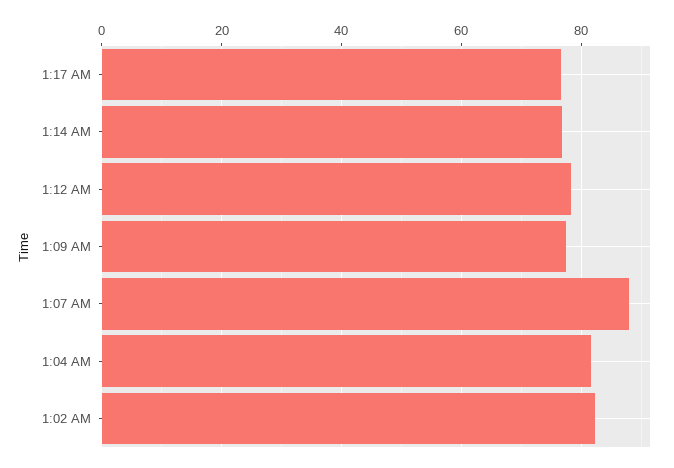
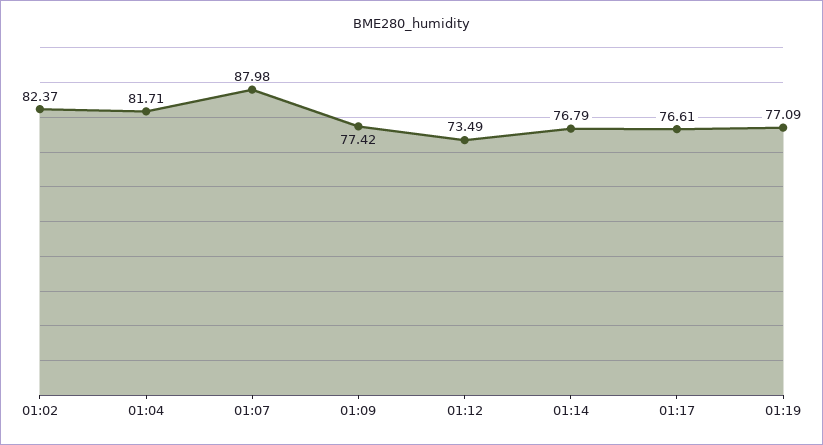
1:12 AM: 78 -> 73.49
01:19: none -> 77.09

